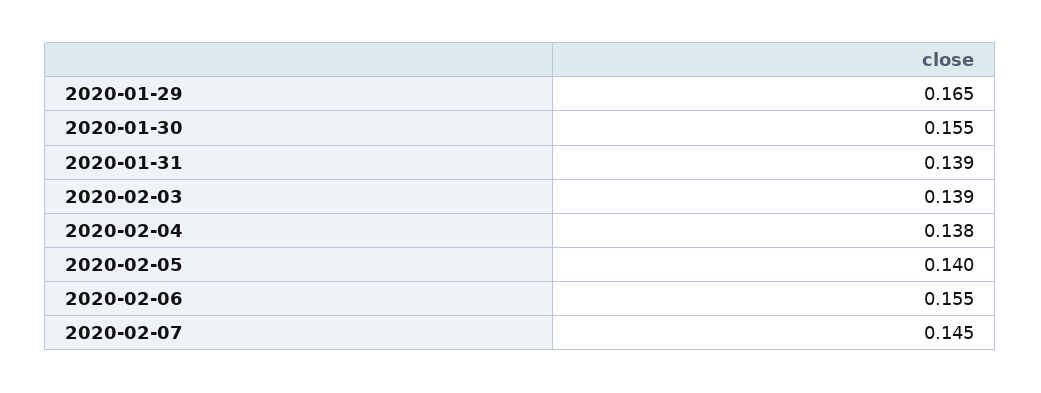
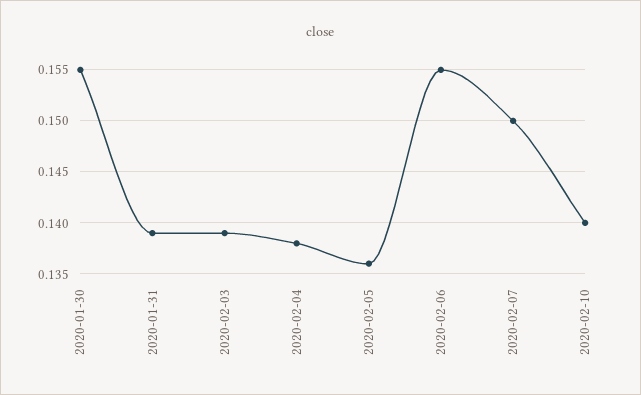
2020-01-29: 0.165 -> none
2020-02-05: 0.14 -> 0.136
2020-02-07: 0.145 -> 0.15
2020-02-10: none -> 0.14

